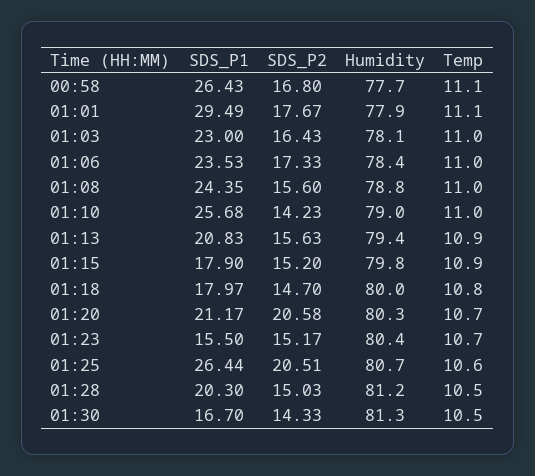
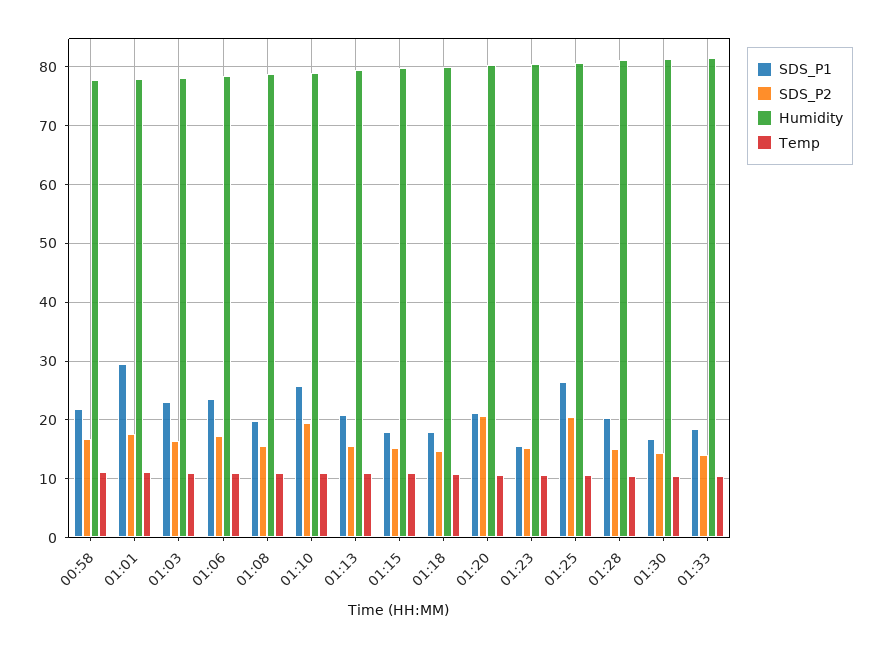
SDS_P1, 00:58: 26.43 -> 22
SDS_P1, 01:08: 24.35 -> 20
SDS_P2, 01:10: 14.23 -> 20
SDS_P1, 01:33: none -> 18
SDS_P2, 01:33: none -> 14
Humidity, 01:33: none -> 82
Temp, 01:33: none -> 10

